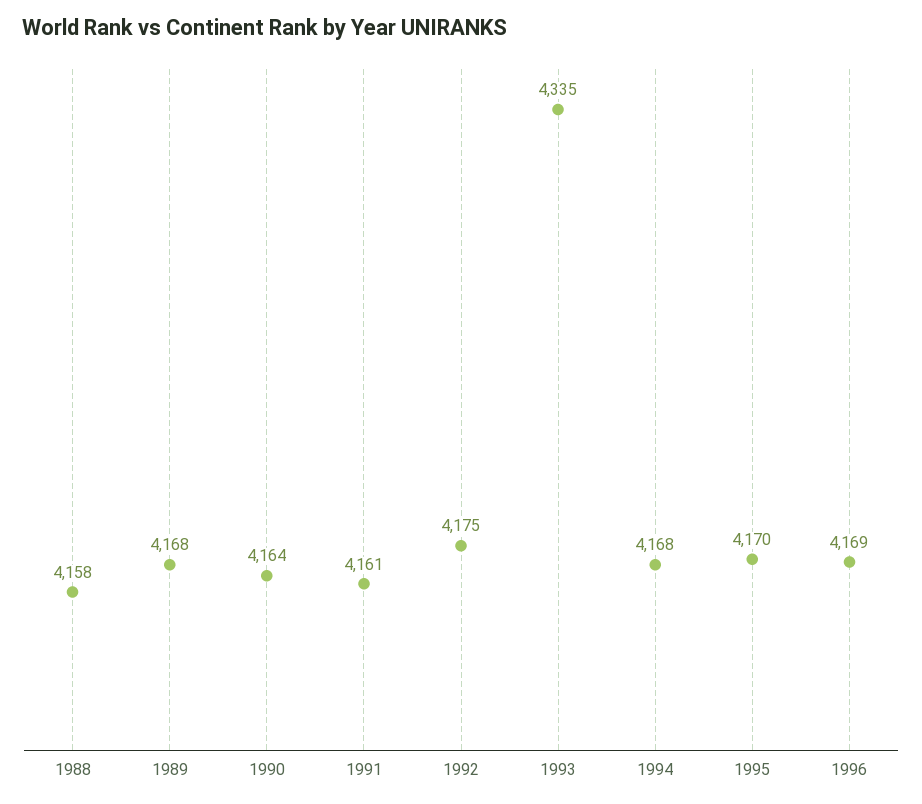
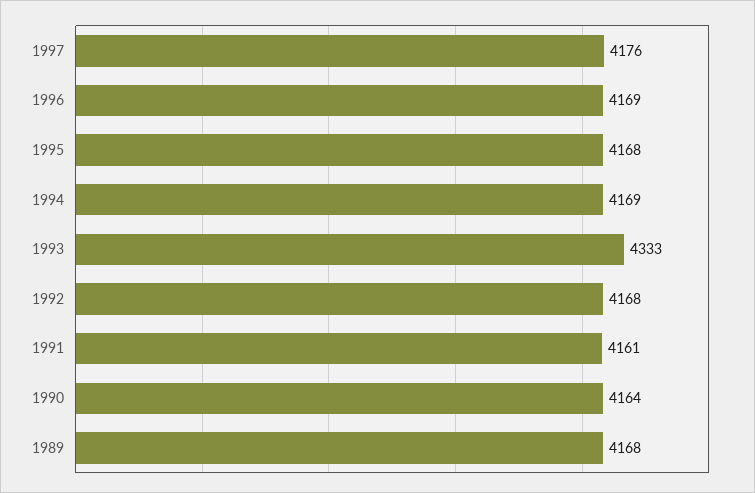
1988: 4158 -> none
1992: 4175 -> 4168
1993: 4335 -> 4333
1994: 4168 -> 4169
1995: 4170 -> 4168
1997: none -> 4176

